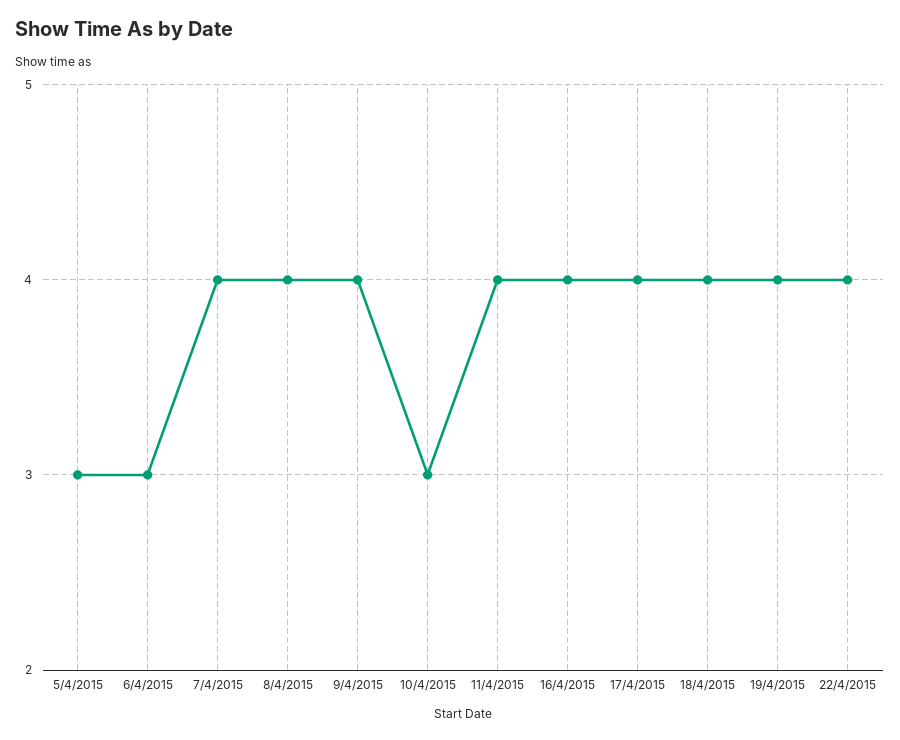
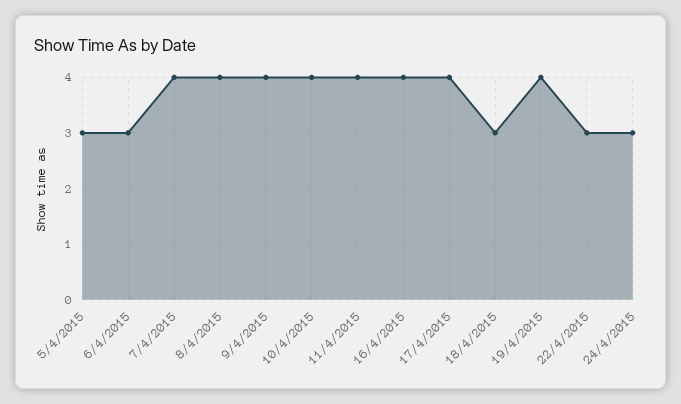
10/4/2015: 3 -> 4
18/4/2015: 4 -> 3
22/4/2015: 4 -> 3
24/4/2015: none -> 3

